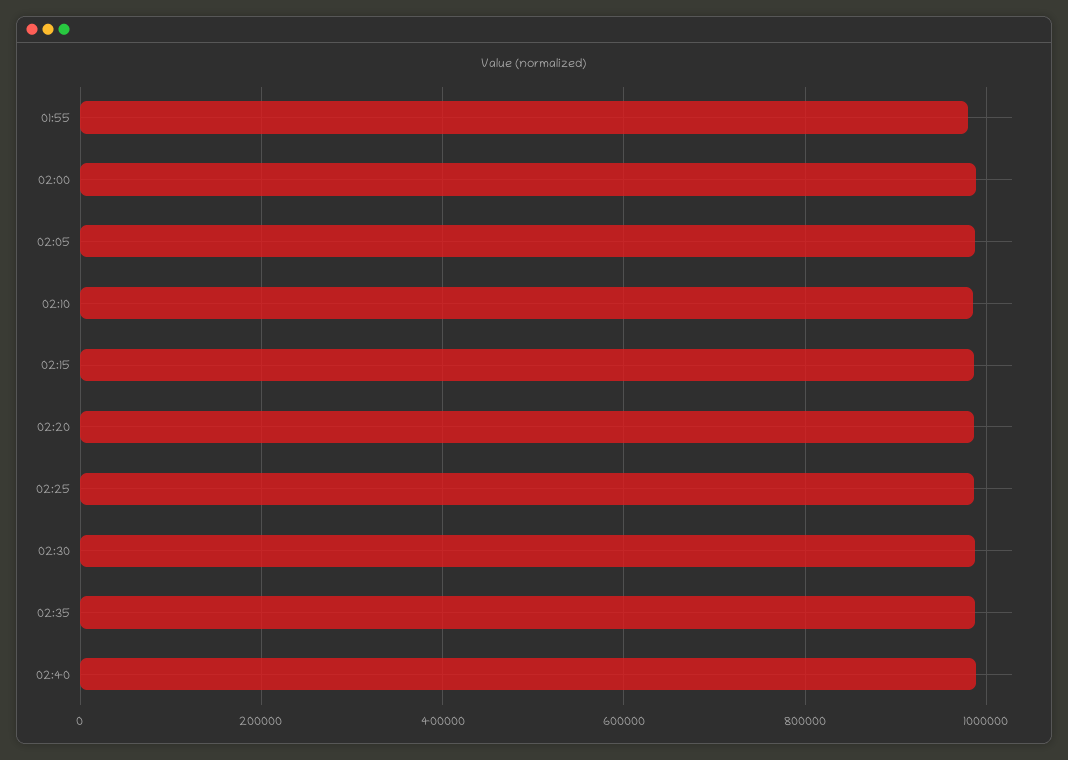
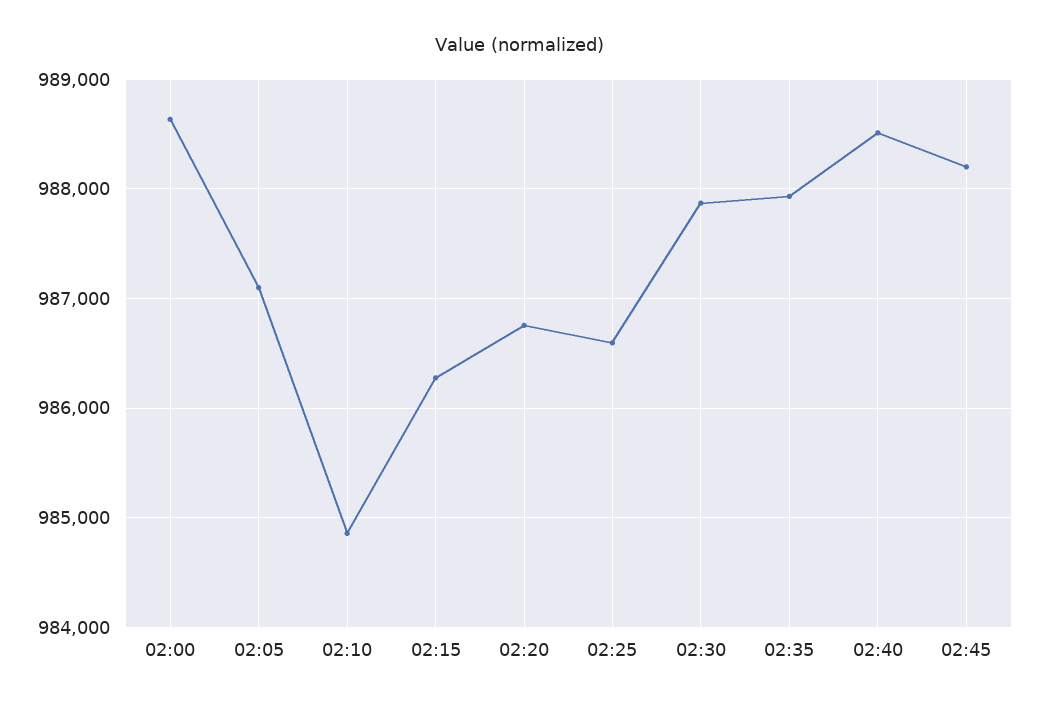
01:55: 980000 -> none
02:45: none -> 988200

